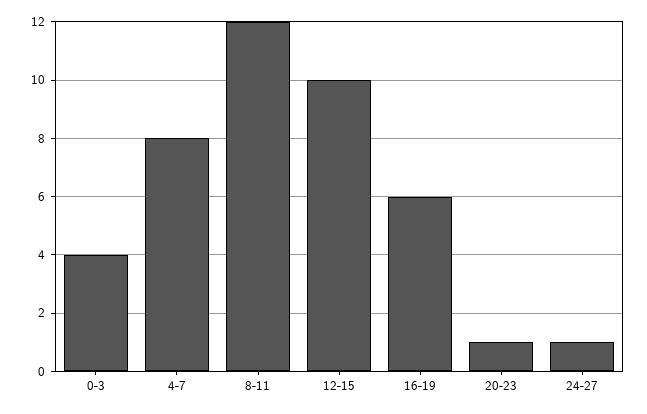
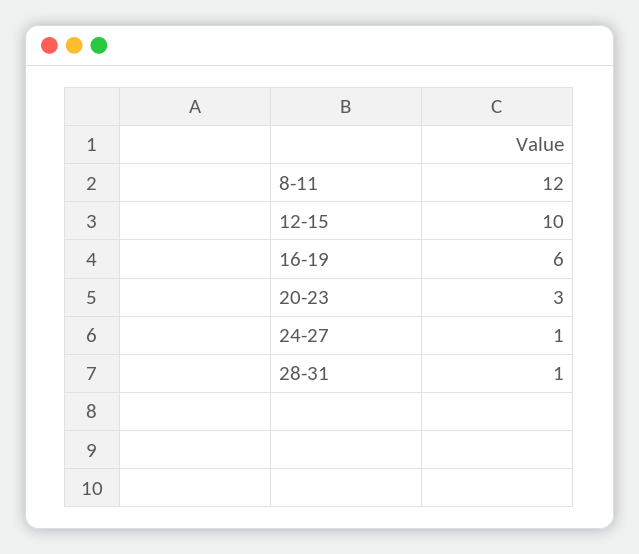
0-3: 4 -> none
4-7: 8 -> none
20-23: 1 -> 3
28-31: none -> 1

